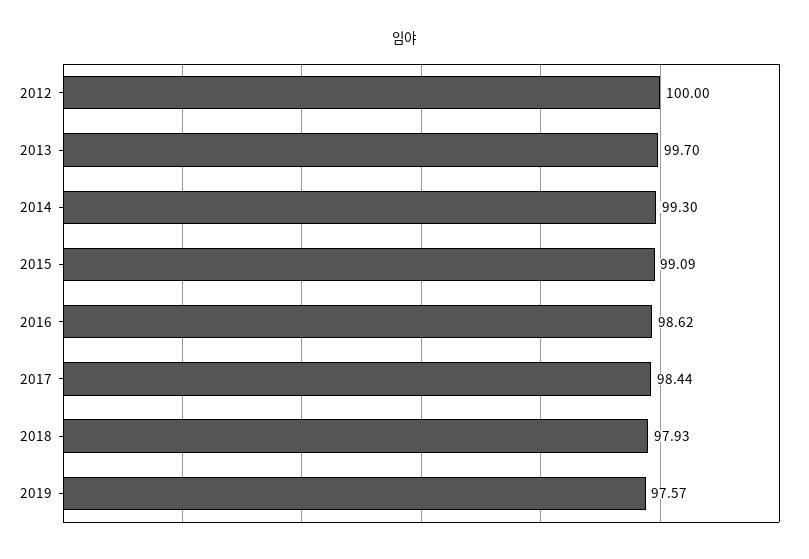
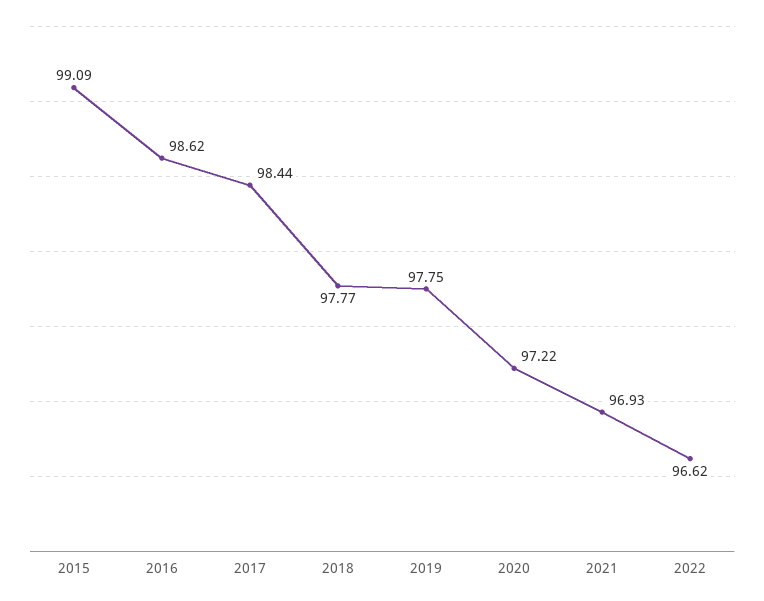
2012: 100 -> none
2013: 99.7 -> none
2014: 99.3 -> none
2018: 97.93 -> 97.77
2019: 97.57 -> 97.75
2020: none -> 97.22
2021: none -> 96.93
2022: none -> 96.62

